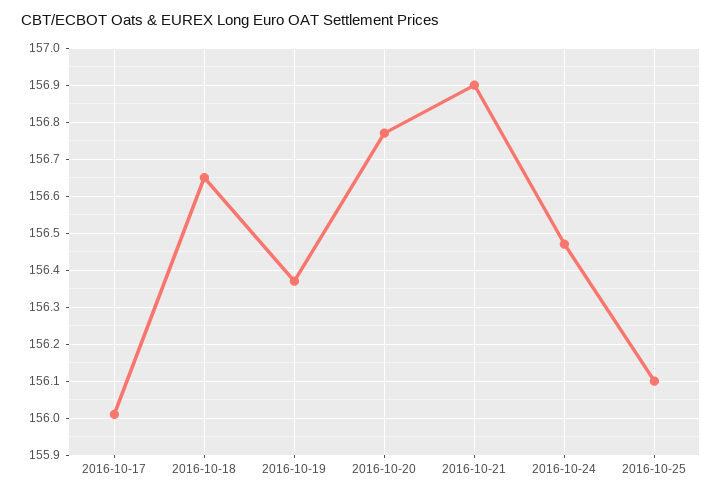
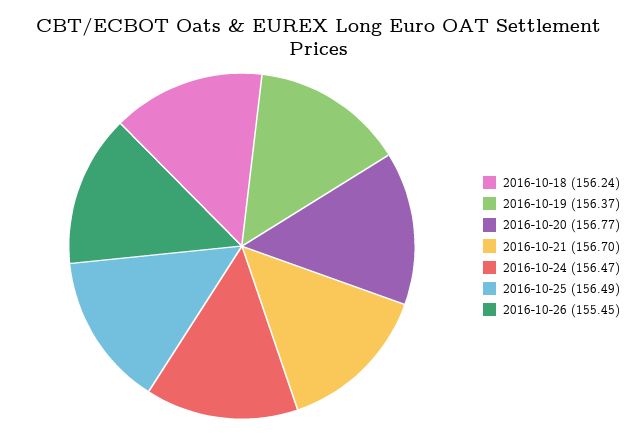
2016-10-17: 156 -> none
2016-10-18: 156.65 -> 156.24
2016-10-21: 156.9 -> 156.7
2016-10-25: 156.1 -> 156.49
2016-10-26: none -> 155.45

